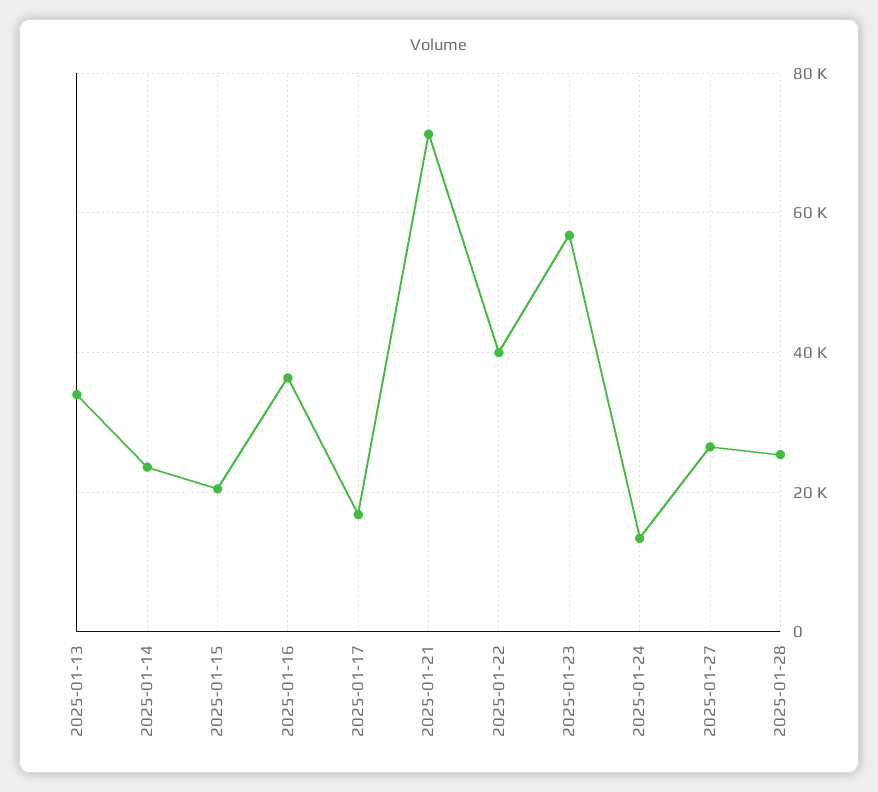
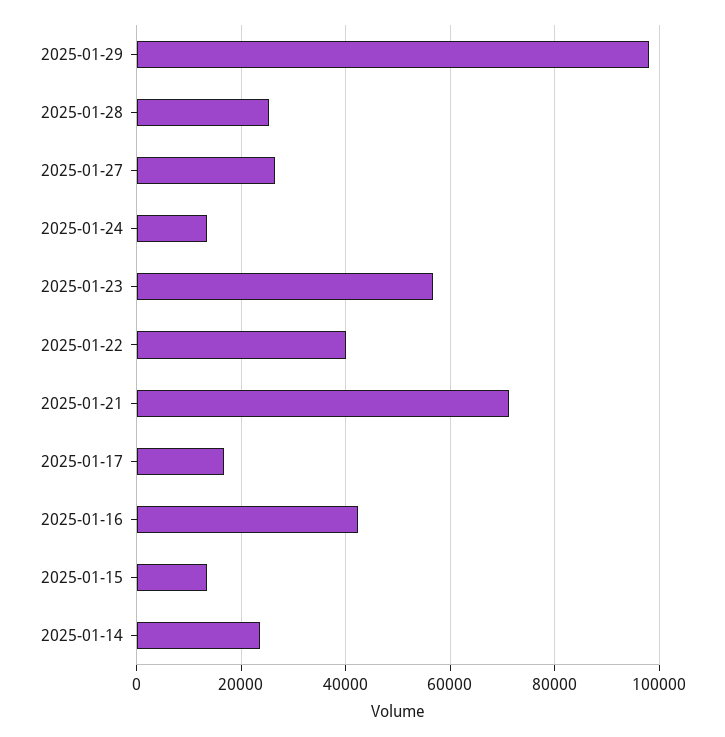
2025-01-13: 34000 -> none
2025-01-15: 20000 -> 14000
2025-01-16: 36000 -> 42000
2025-01-29: none -> 98000

